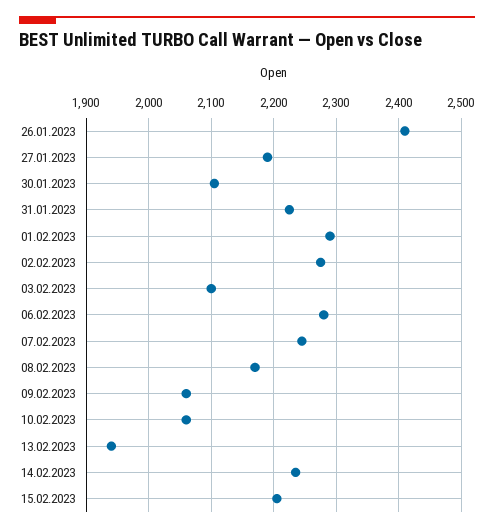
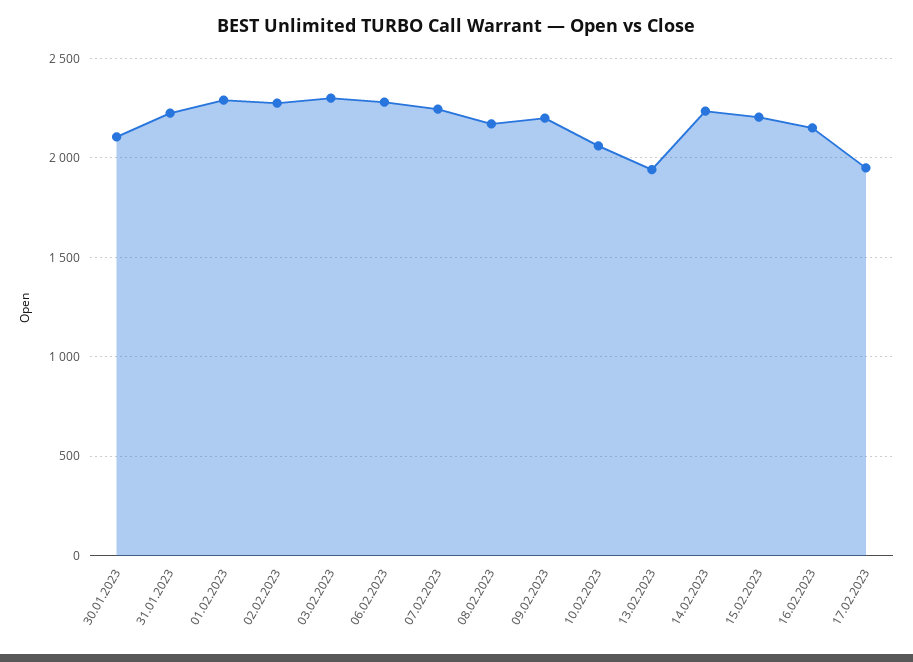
26.01.2023: 2410 -> none
27.01.2023: 2190 -> none
03.02.2023: 2100 -> 2300
09.02.2023: 2060 -> 2200
16.02.2023: none -> 2150
17.02.2023: none -> 1950

